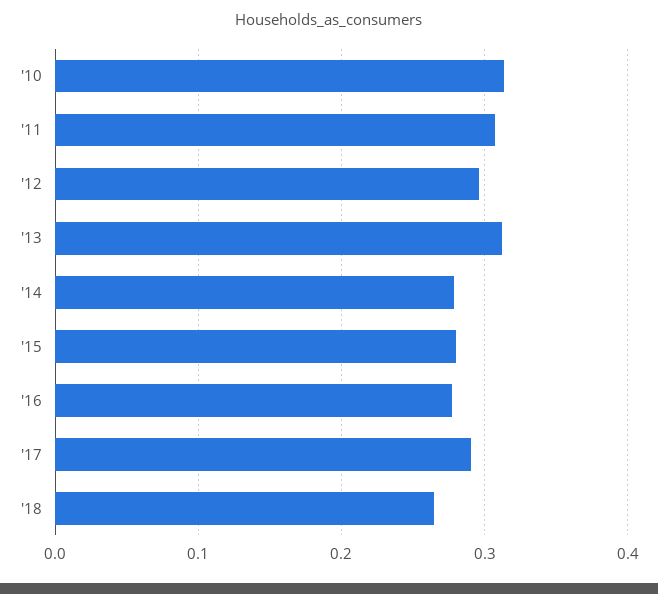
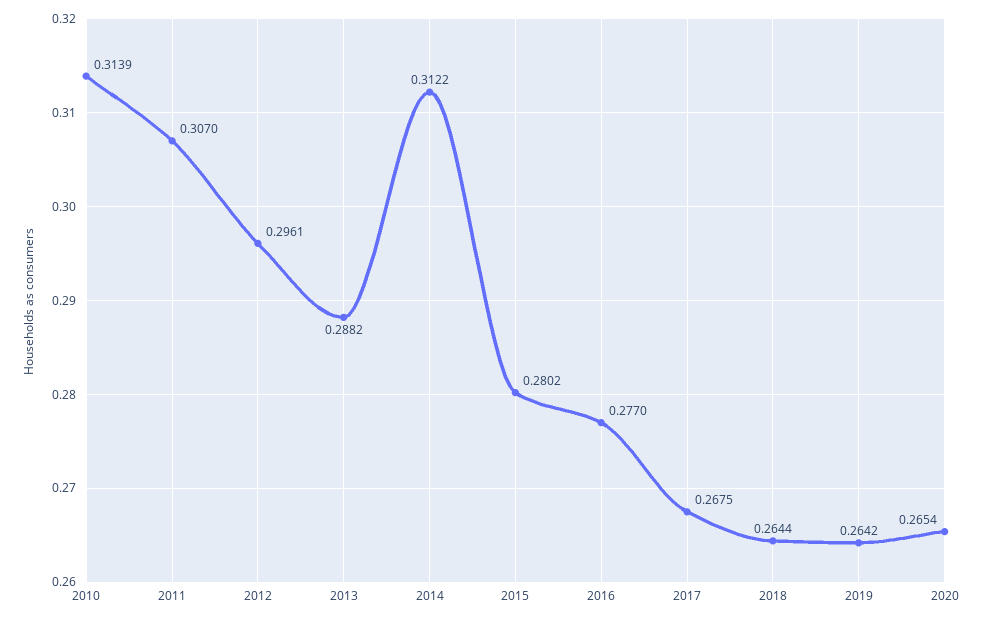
'13: 0.31 -> 0.2882
'14: 0.28 -> 0.3122
'17: 0.29 -> 0.2675
2019: none -> 0.2642
2020: none -> 0.2654

